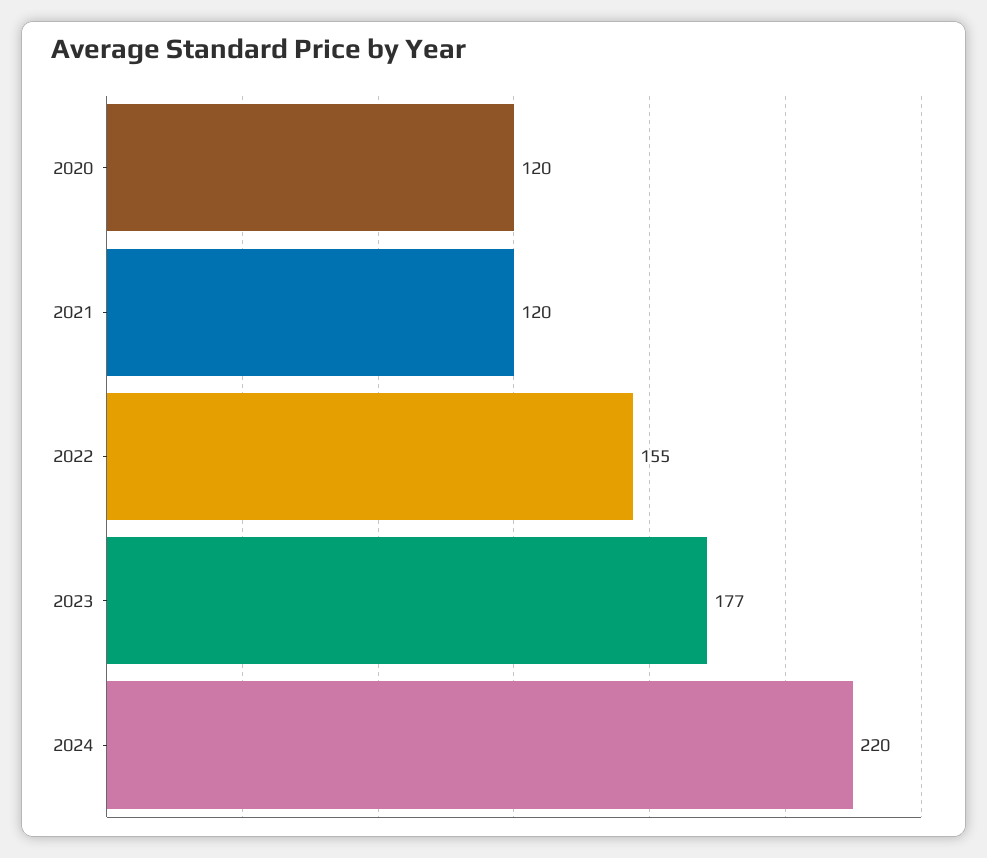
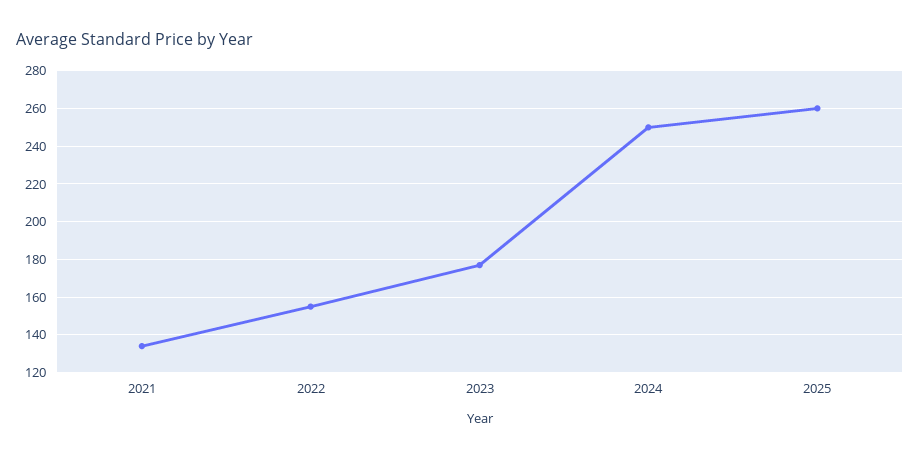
2020: 120 -> none
2021: 120 -> 135
2024: 220 -> 250
2025: none -> 260

